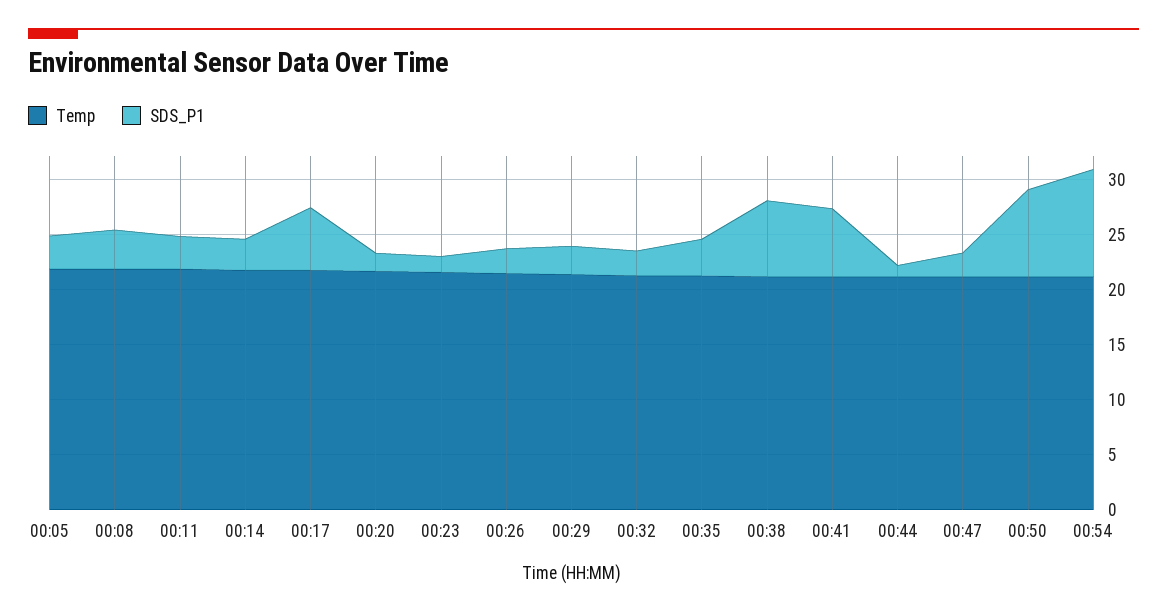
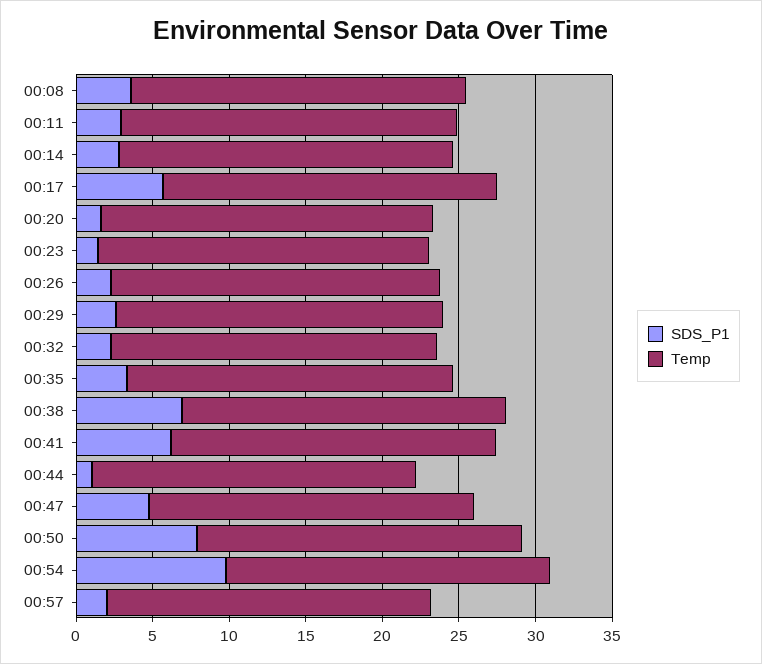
Temp, 00:05: 22 -> none
SDS_P1, 00:05: 3 -> none
SDS_P1, 00:47: 2 -> 5
SDS_P1, 00:57: none -> 2
Temp, 00:57: none -> 21

